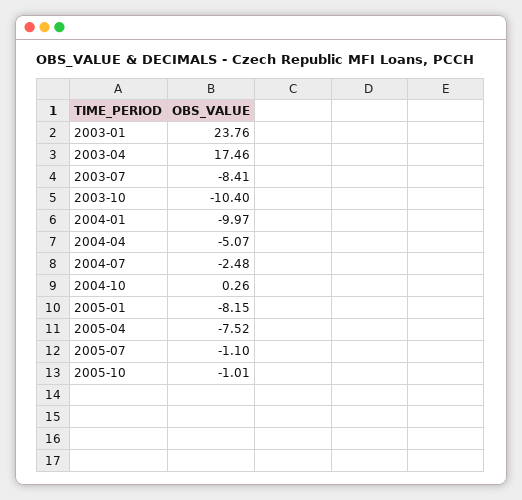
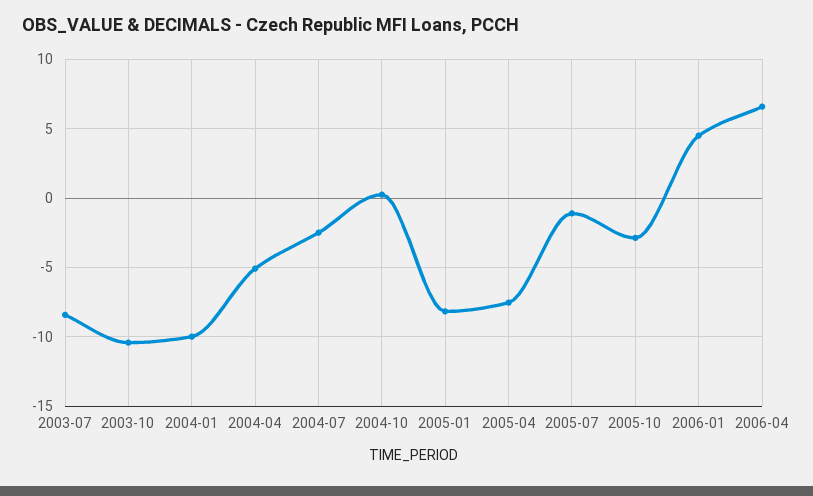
2003-01: 23.76 -> none
2003-04: 17.46 -> none
2005-10: -1.01 -> -3
2006-01: none -> 4.5
2006-04: none -> 6.5

